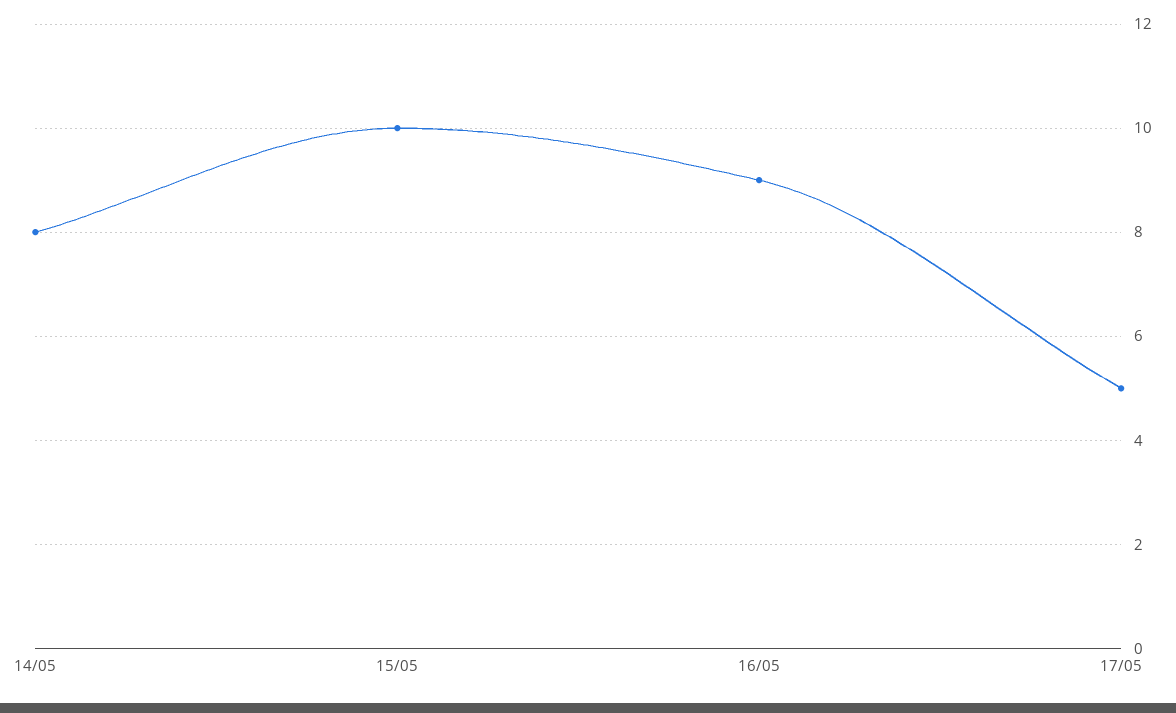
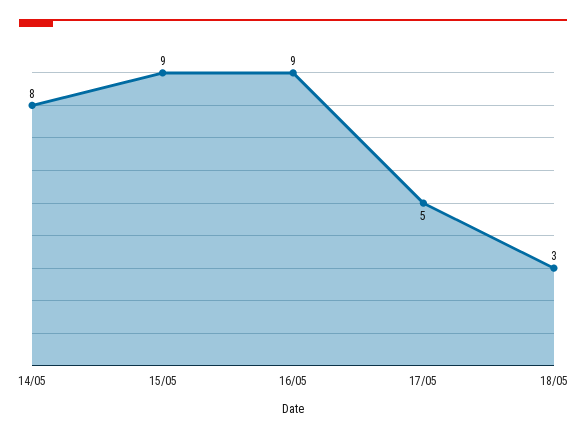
15/05: 10 -> 9
18/05: none -> 3

